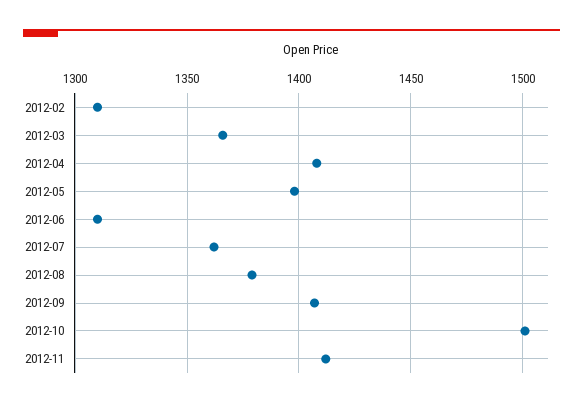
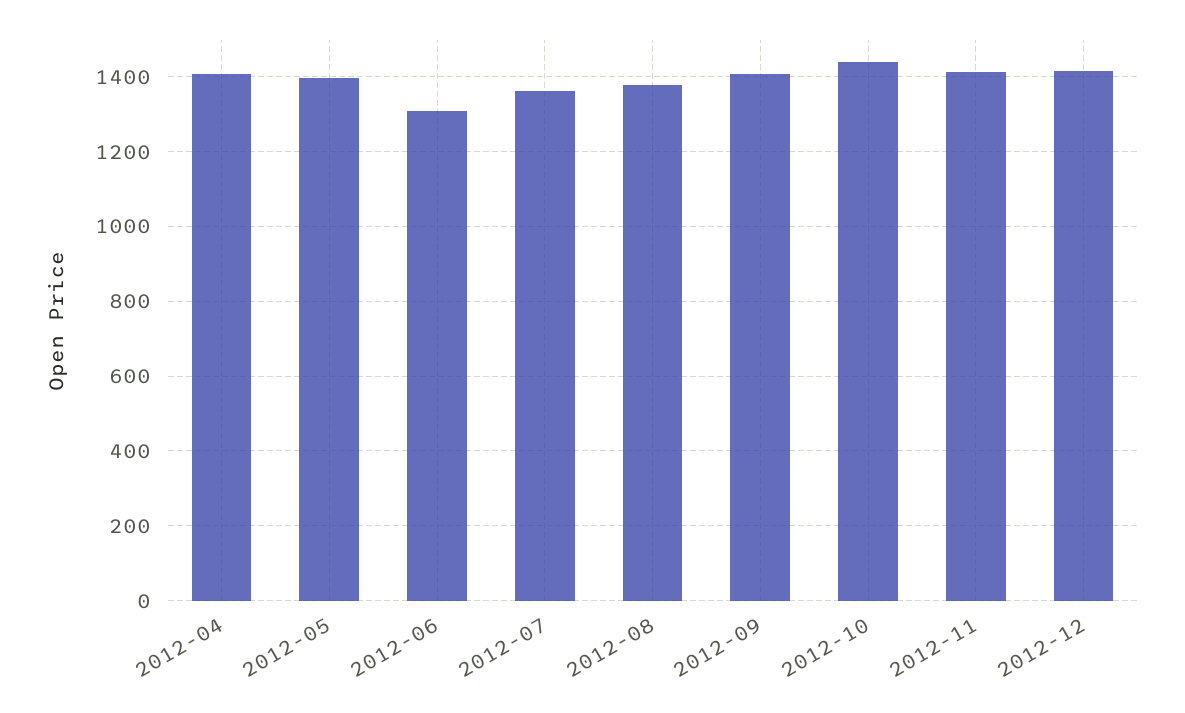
2012-02: 1310 -> none
2012-03: 1365 -> none
2012-10: 1500 -> 1440
2012-12: none -> 1420

